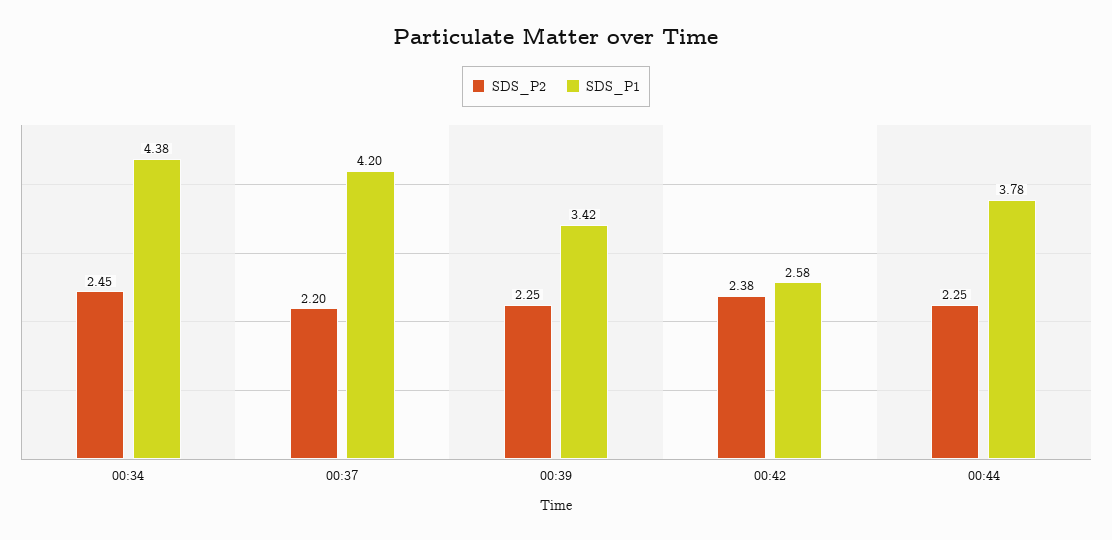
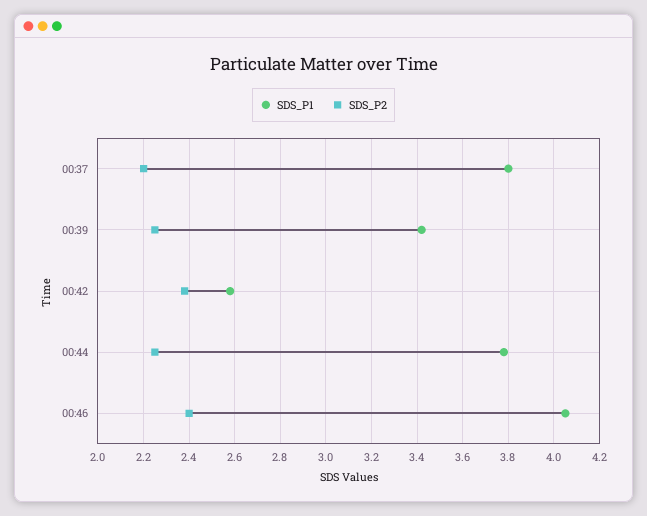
SDS_P2, 00:34: 2.45 -> none
SDS_P1, 00:34: 4.38 -> none
SDS_P1, 00:37: 4.2 -> 3.8
SDS_P1, 00:46: none -> 4.05
SDS_P2, 00:46: none -> 2.4

